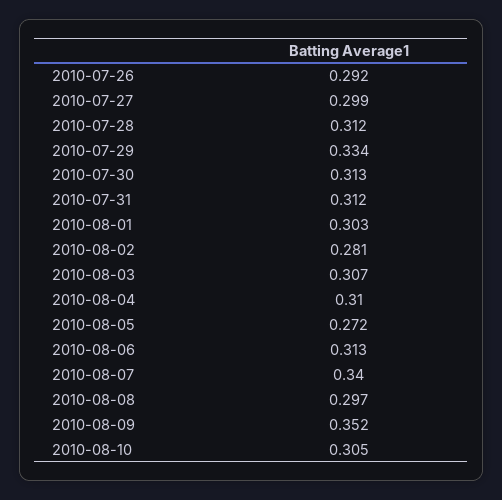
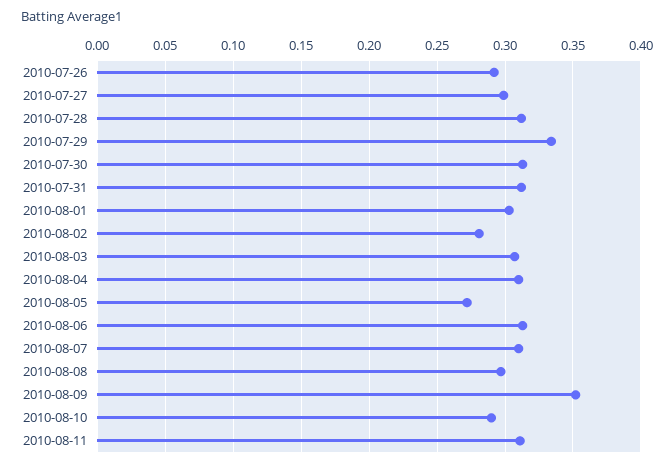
2010-08-07: 0.34 -> 0.31
2010-08-10: 0.305 -> 0.29
2010-08-11: none -> 0.31

